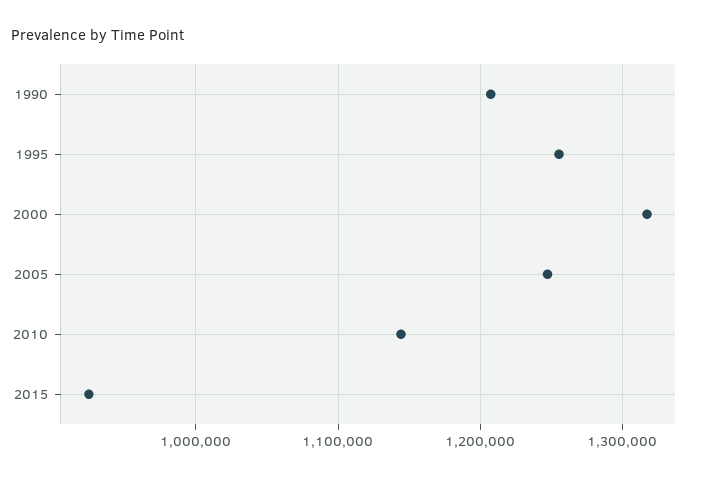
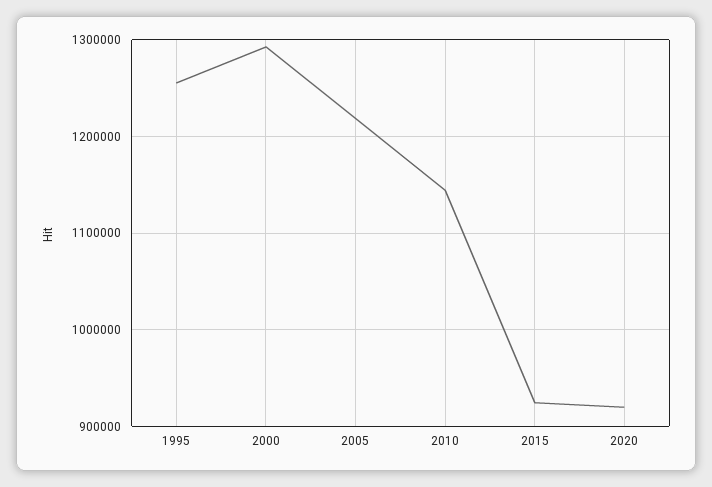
1990: 1210000 -> none
2000: 1320000 -> 1290000
2005: 1250000 -> 1220000
2020: none -> 920000

